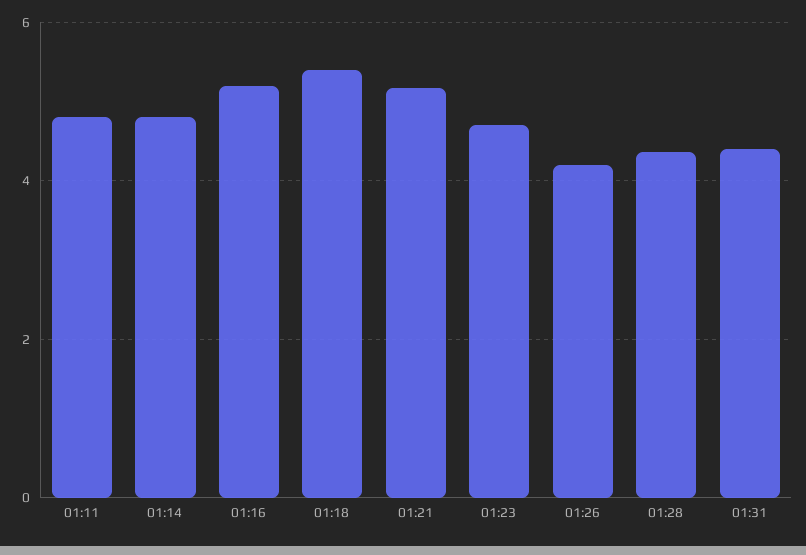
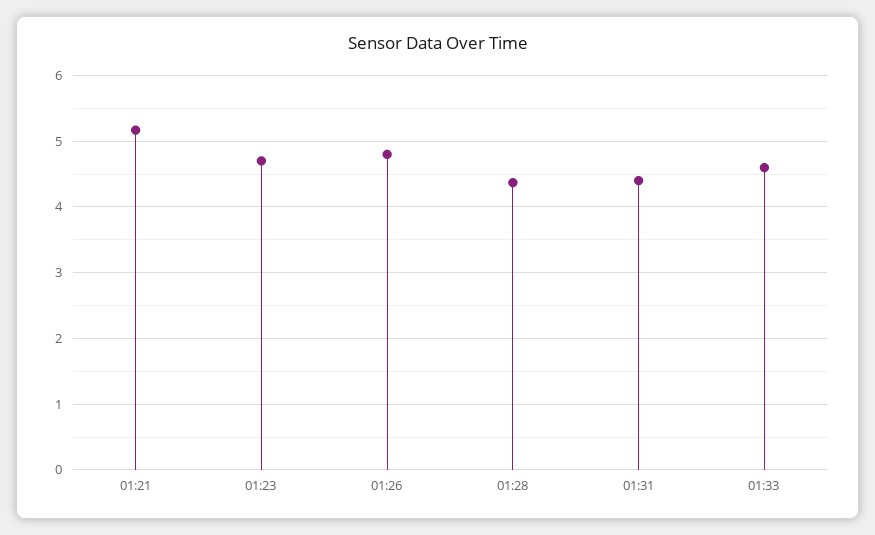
01:11: 4.8 -> none
01:14: 4.8 -> none
01:16: 5.2 -> none
01:18: 5.4 -> none
01:26: 4.2 -> 4.8
01:33: none -> 4.6

